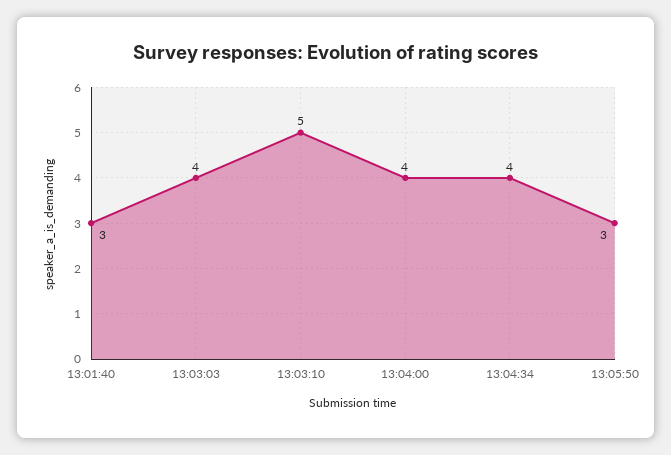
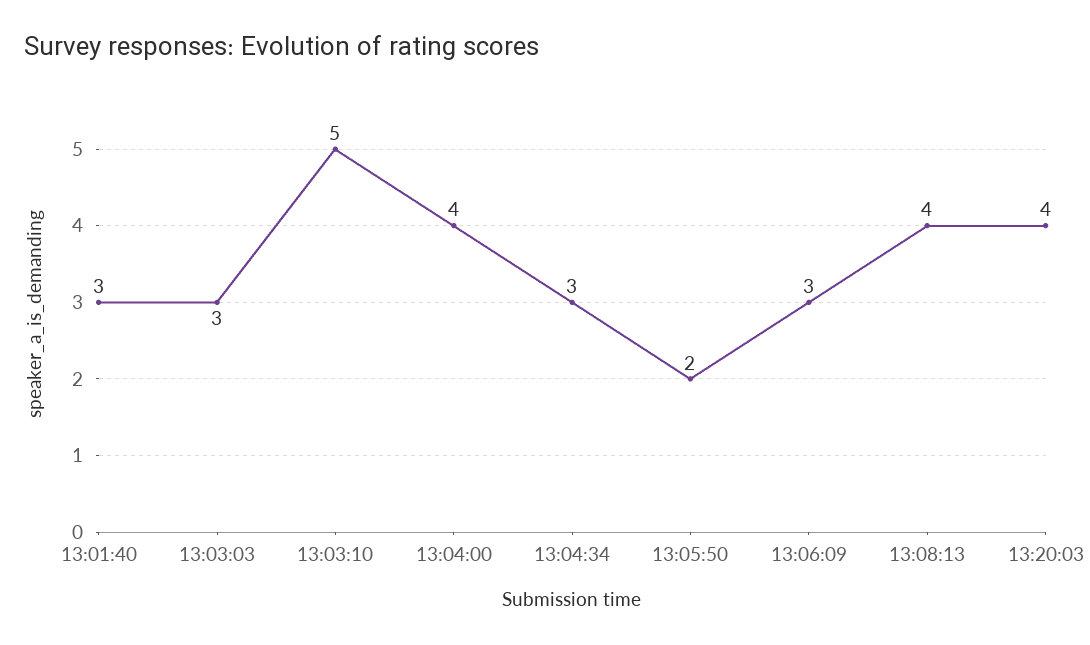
13:03:03: 4 -> 3
13:04:34: 4 -> 3
13:05:50: 3 -> 2
13:06:09: none -> 3
13:08:13: none -> 4
13:20:03: none -> 4

